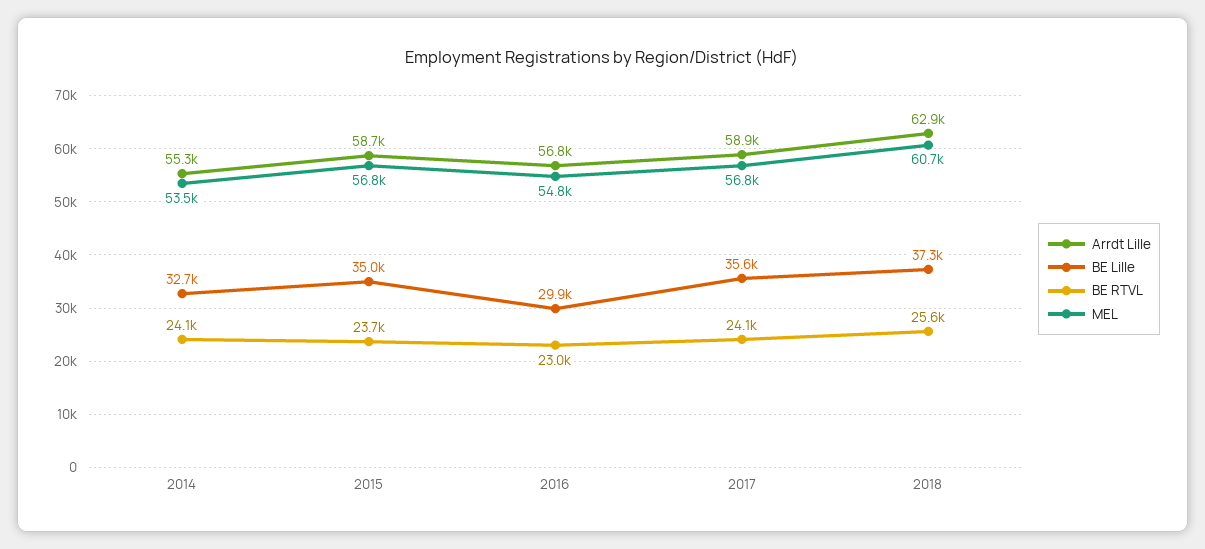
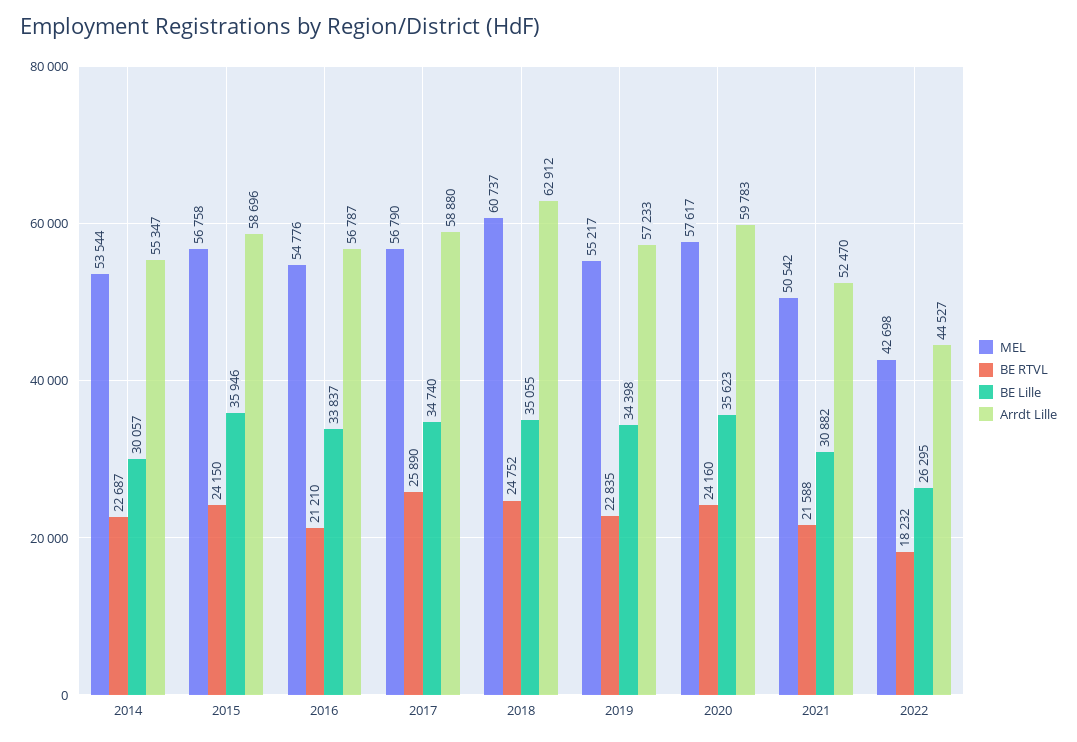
BE Lille, 2014: 32700 -> 30057
BE RTVL, 2014: 24100 -> 22687
BE Lille, 2015: 35000 -> 35946
BE RTVL, 2015: 23700 -> 24150
BE Lille, 2016: 29900 -> 33837
BE RTVL, 2016: 23000 -> 21210
BE Lille, 2017: 35600 -> 34740
BE RTVL, 2017: 24100 -> 25890
BE Lille, 2018: 37300 -> 35055
BE RTVL, 2018: 25600 -> 24752
MEL, 2019: none -> 55217
BE RTVL, 2019: none -> 22835
BE Lille, 2019: none -> 34398
Arrdt Lille, 2019: none -> 57233
MEL, 2020: none -> 57617
BE RTVL, 2020: none -> 24160
BE Lille, 2020: none -> 35623
Arrdt Lille, 2020: none -> 59783
MEL, 2021: none -> 50542
BE RTVL, 2021: none -> 21588
BE Lille, 2021: none -> 30882
Arrdt Lille, 2021: none -> 52470
MEL, 2022: none -> 42698
BE RTVL, 2022: none -> 18232
BE Lille, 2022: none -> 26295
Arrdt Lille, 2022: none -> 44527

